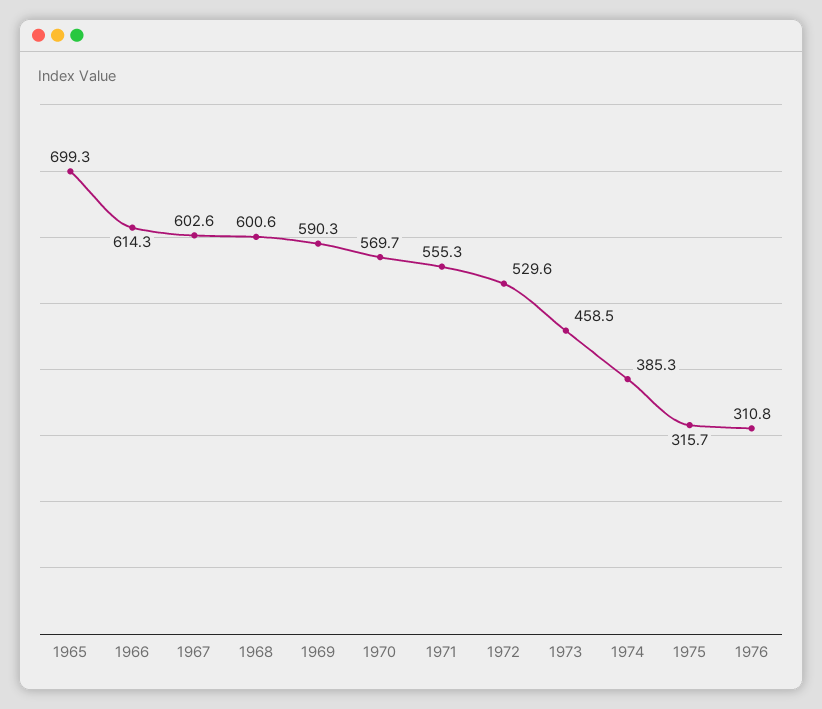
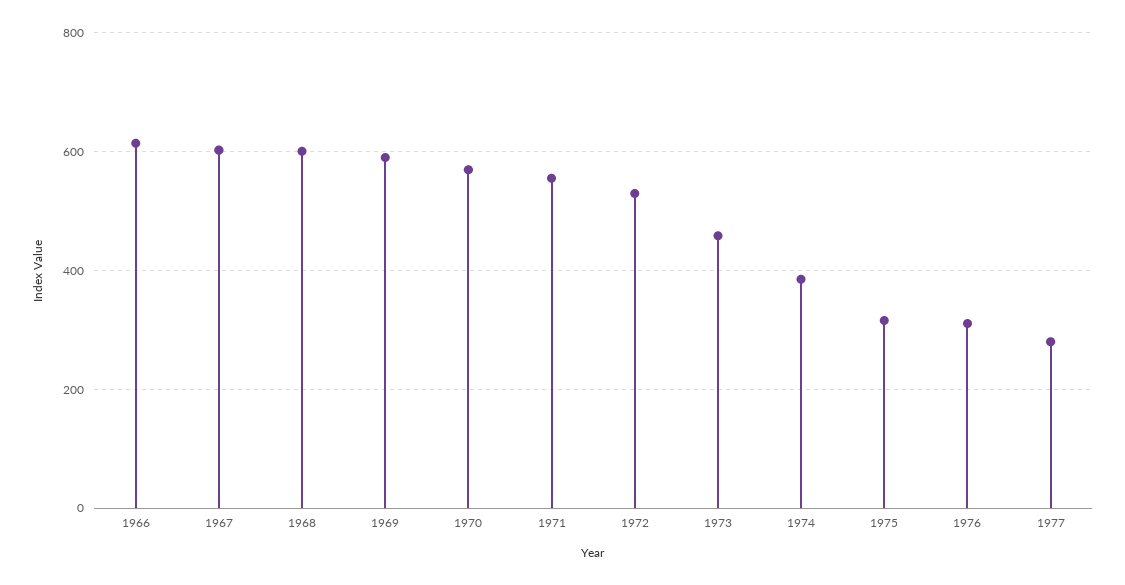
1965: 699.3 -> none
1977: none -> 280

